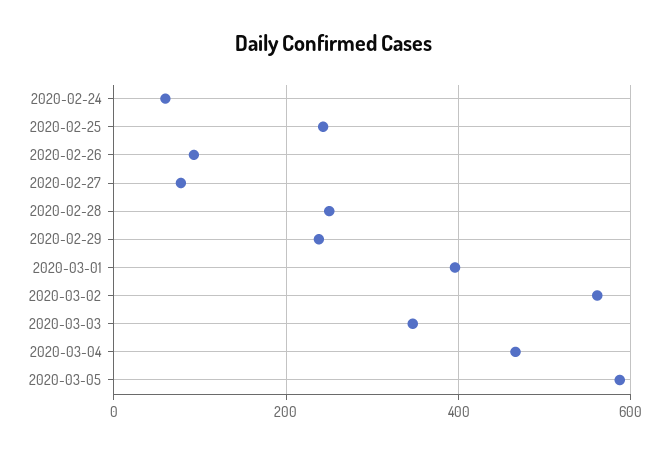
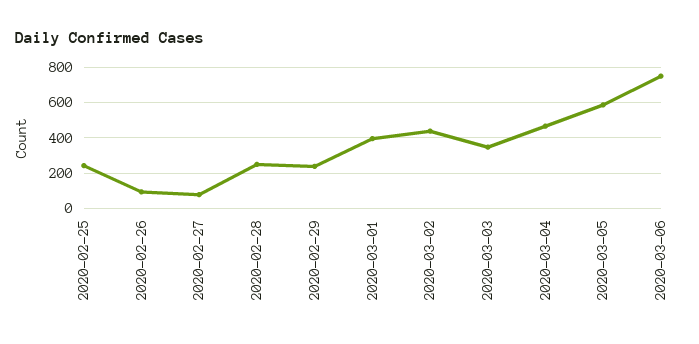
2020-02-24: 60 -> none
2020-03-02: 560 -> 450
2020-03-06: none -> 750

